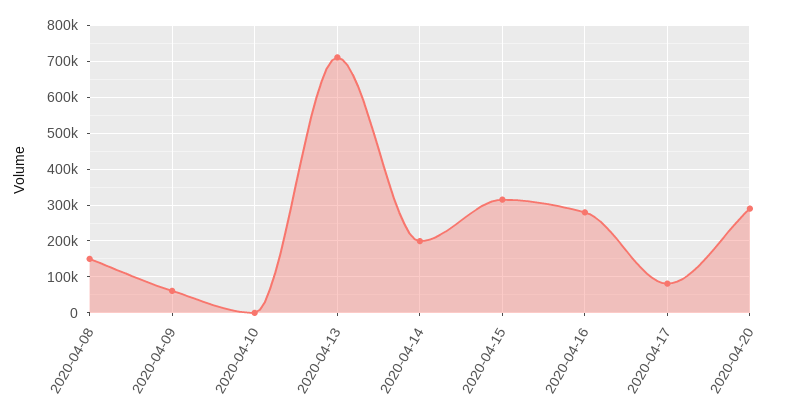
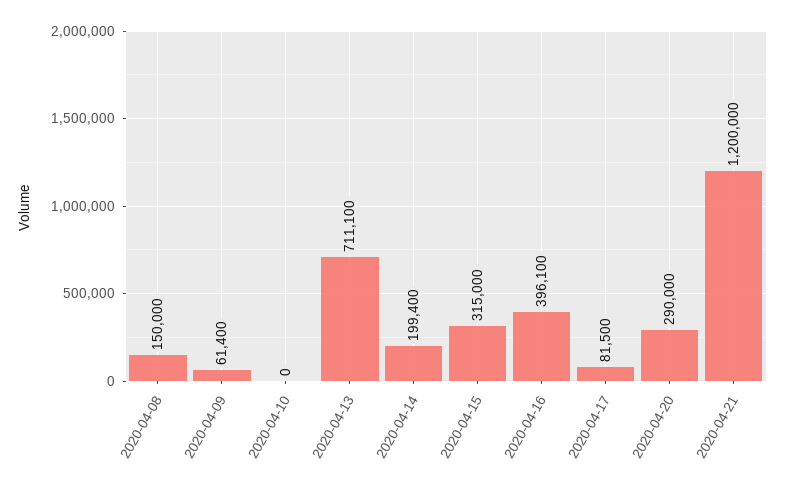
2020-04-16: 280000 -> 396100
2020-04-21: none -> 1200000

